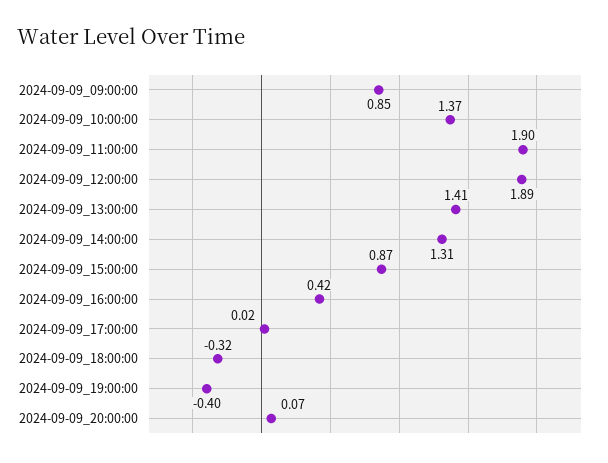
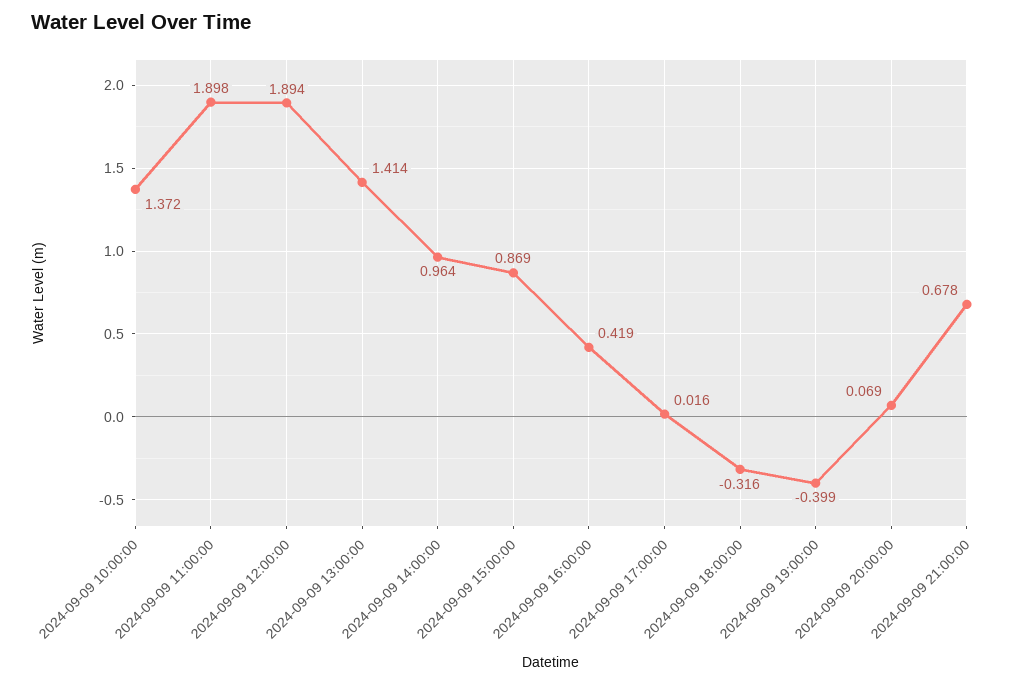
2024-09-09_09:00:00: 0.85 -> none
2024-09-09_14:00:00: 1.31 -> 0.964
2024-09-09 21:00:00: none -> 0.678

